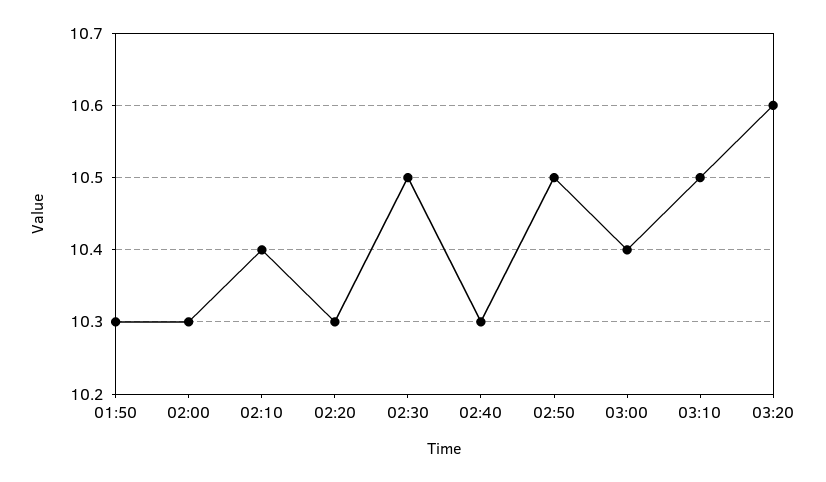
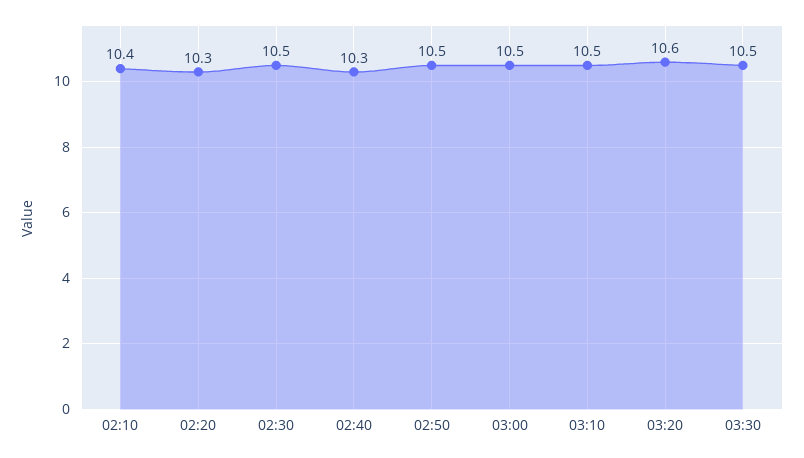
01:50: 10.3 -> none
02:00: 10.3 -> none
03:00: 10.4 -> 10.5
03:30: none -> 10.5

